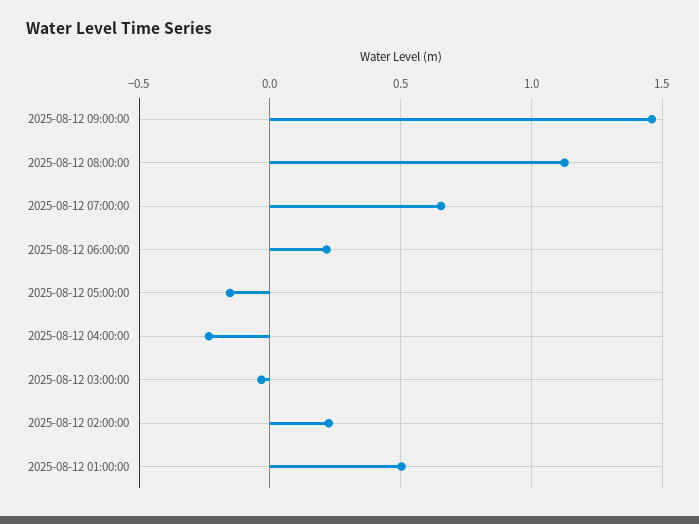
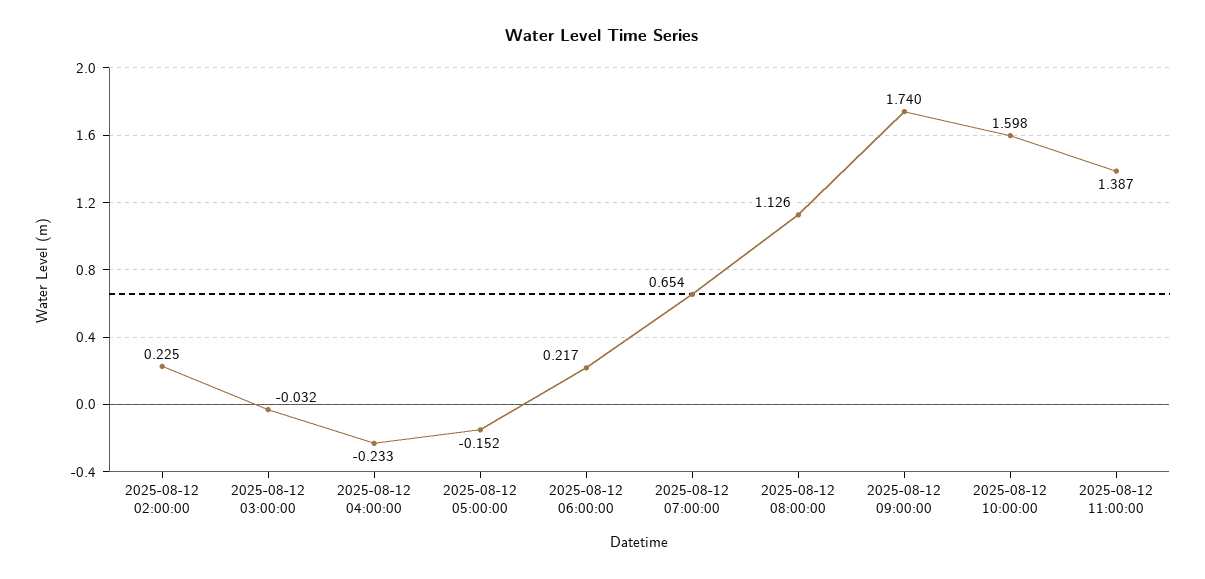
2025-08-12 09:00:00: 1.45 -> 1.74
2025-08-12 01:00:00: 0.5 -> none
2025-08-12 10:00:00: none -> 1.598
2025-08-12 11:00:00: none -> 1.387

